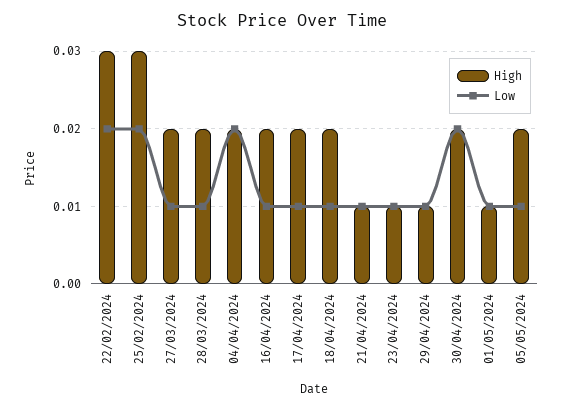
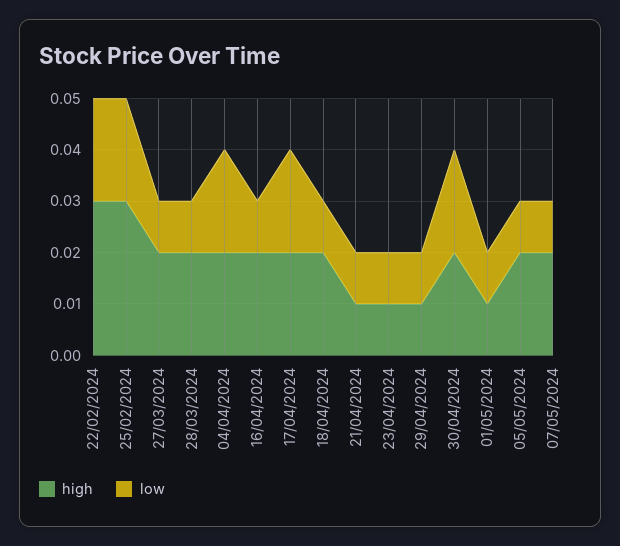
Low, 17/04/2024: 0.01 -> 0.02
High, 07/05/2024: none -> 0.02
Low, 07/05/2024: none -> 0.01

